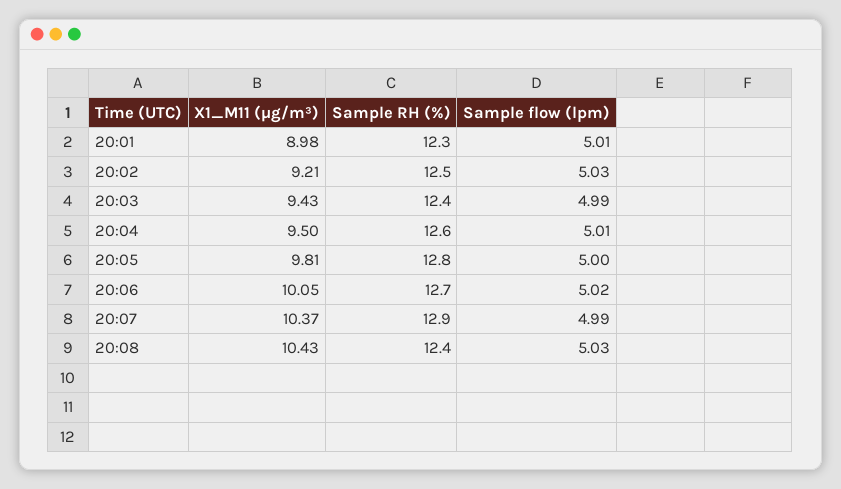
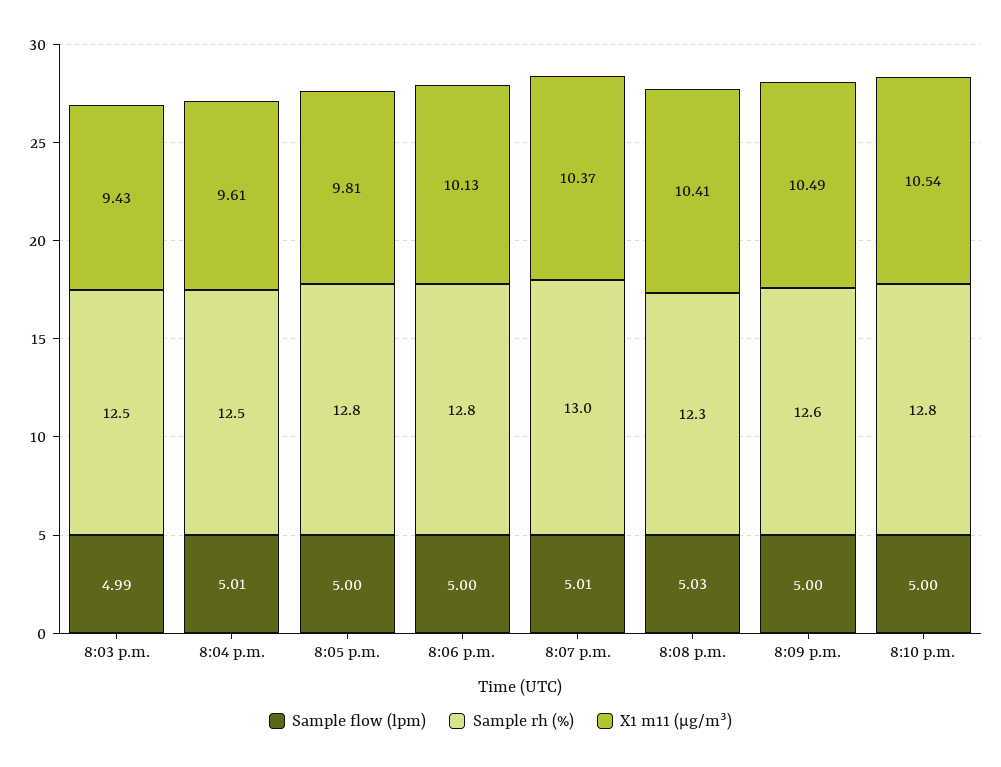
X1_M11 (μg/m³), 20:01: 8.98 -> none
Sample RH (%), 20:01: 12.3 -> none
Sample flow (lpm), 20:01: 5.01 -> none
X1_M11 (μg/m³), 20:02: 9.21 -> none
Sample RH (%), 20:02: 12.5 -> none
Sample flow (lpm), 20:02: 5.03 -> none
Sample RH (%), 20:03: 12.4 -> 12.5
X1_M11 (μg/m³), 20:04: 9.5 -> 9.61
Sample RH (%), 20:04: 12.6 -> 12.5
X1_M11 (μg/m³), 20:06: 10.05 -> 10.13
Sample RH (%), 20:06: 12.7 -> 12.8
Sample flow (lpm), 20:06: 5.02 -> 5
Sample RH (%), 20:07: 12.9 -> 13
Sample flow (lpm), 20:07: 4.99 -> 5.01
X1_M11 (μg/m³), 20:08: 10.43 -> 10.41
Sample RH (%), 20:08: 12.4 -> 12.3
Sample flow (lpm), 8:09 p.m.: none -> 5
Sample RH (%), 8:09 p.m.: none -> 12.6
X1_M11 (μg/m³), 8:09 p.m.: none -> 10.49
Sample flow (lpm), 8:10 p.m.: none -> 5
Sample RH (%), 8:10 p.m.: none -> 12.8
X1_M11 (μg/m³), 8:10 p.m.: none -> 10.54

